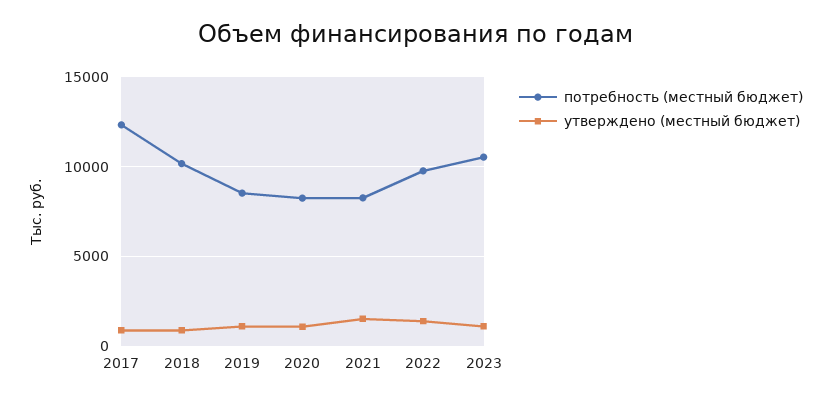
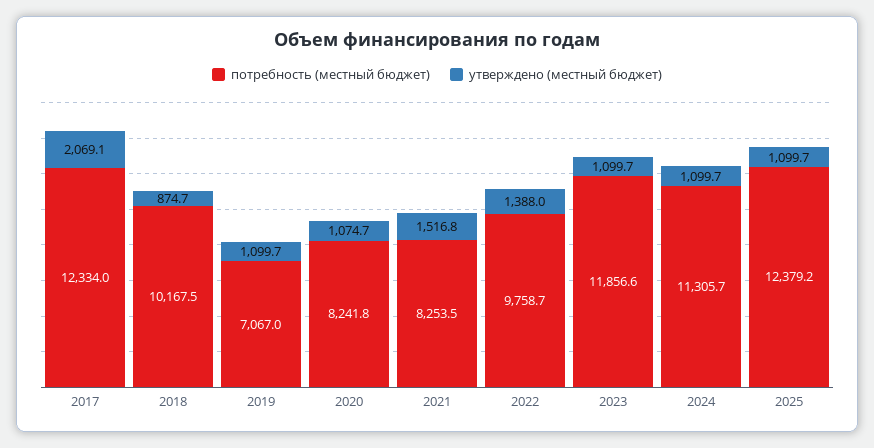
утверждено (местный бюджет), 2017: 1000 -> 2069.1
потребность (местный бюджет), 2019: 8500 -> 7067
потребность (местный бюджет), 2023: 10500 -> 11856.6
потребность (местный бюджет), 2024: none -> 11305.7
утверждено (местный бюджет), 2024: none -> 1099.7
потребность (местный бюджет), 2025: none -> 12379.2
утверждено (местный бюджет), 2025: none -> 1099.7

